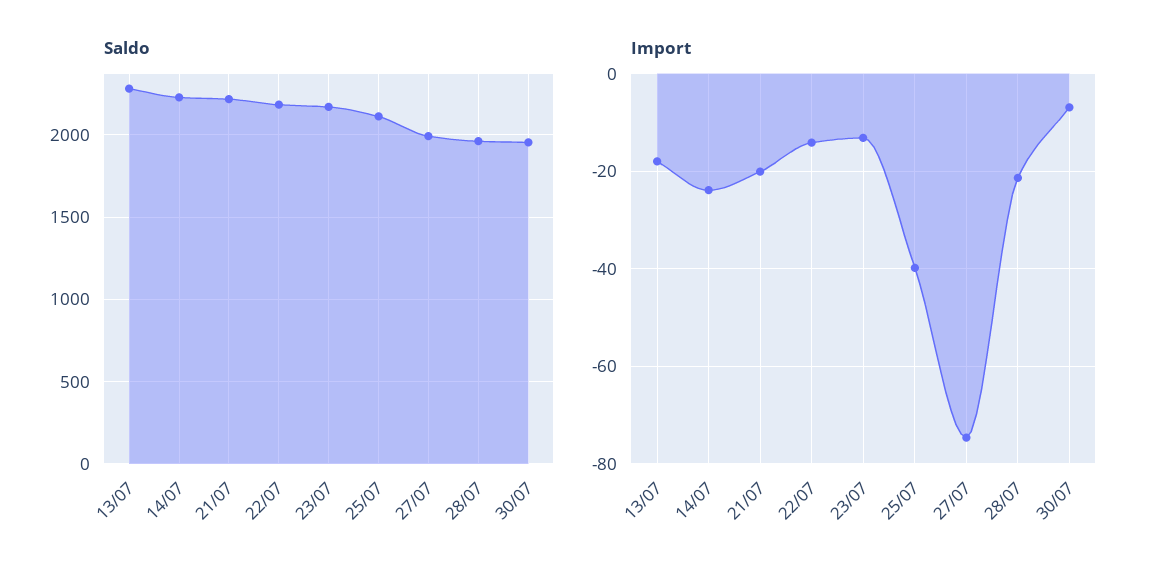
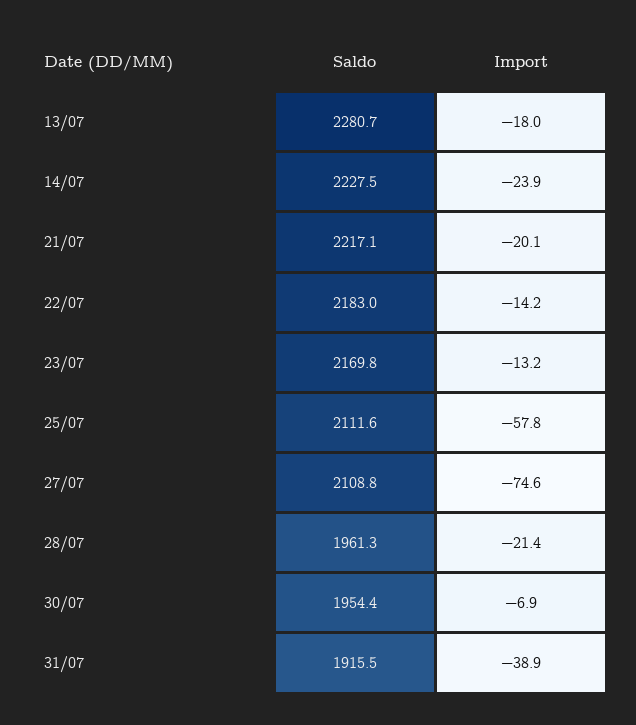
Saldo, 27/07: 2000 -> 2108.8
Import, 25/07: -40 -> -57.8
Saldo, 31/07: none -> 1915.5
Import, 31/07: none -> -38.9

